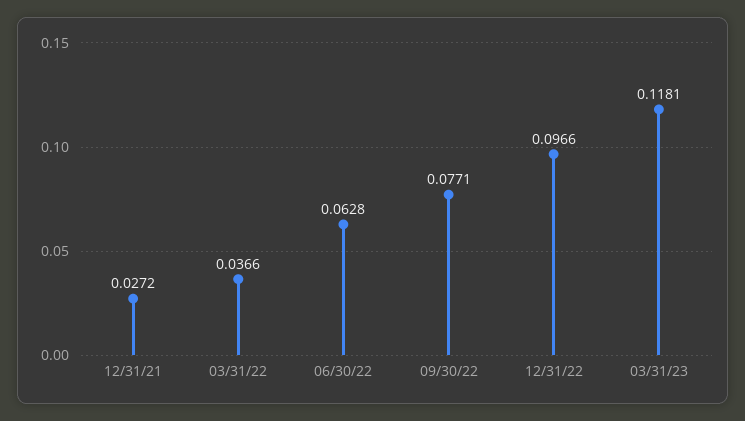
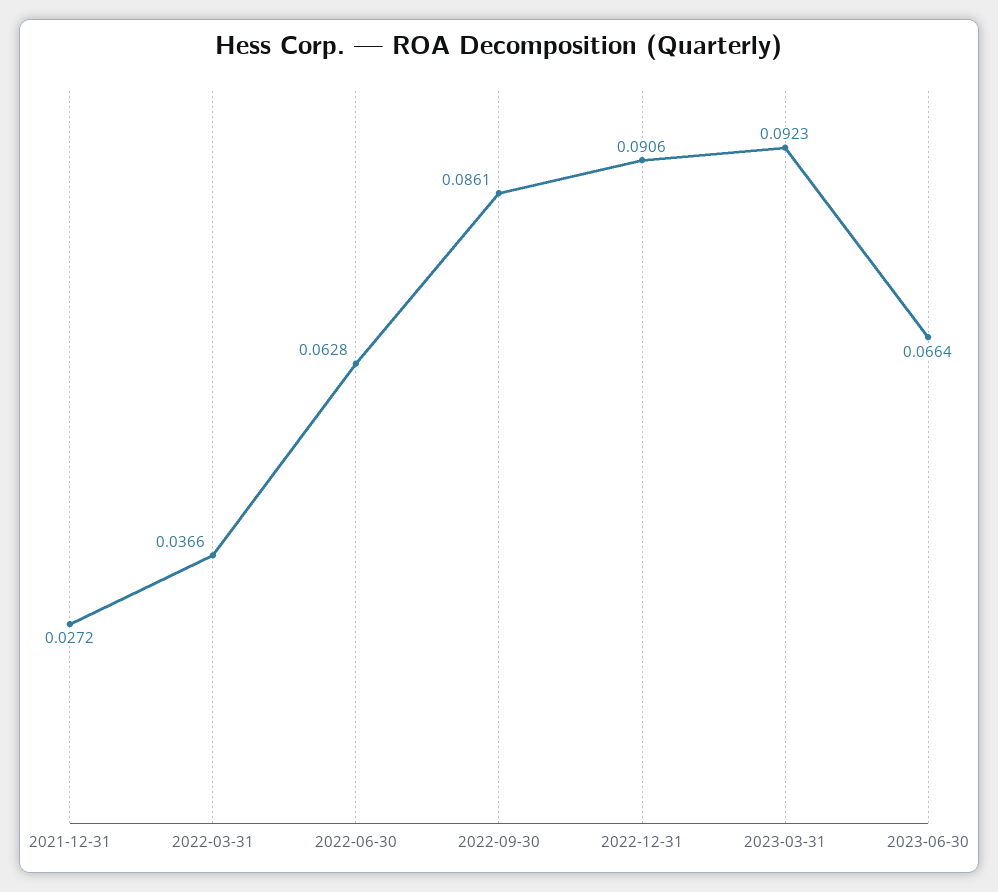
09/30/22: 0.0771 -> 0.0861
12/31/22: 0.0966 -> 0.0906
03/31/23: 0.1181 -> 0.0923
2023-06-30: none -> 0.0664

